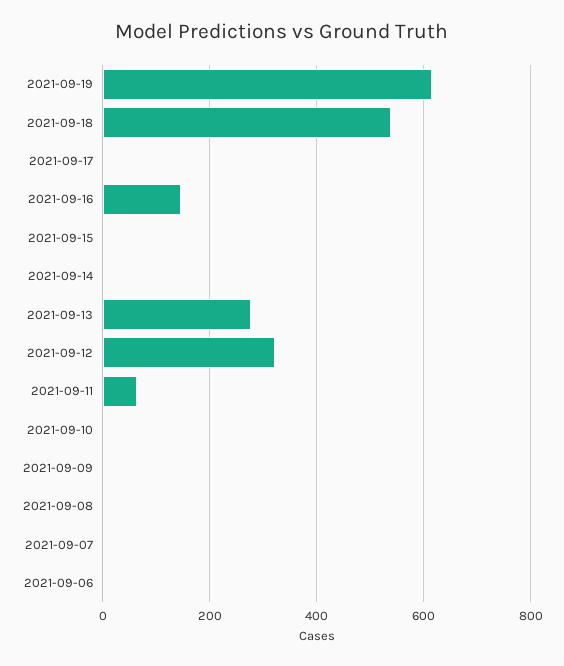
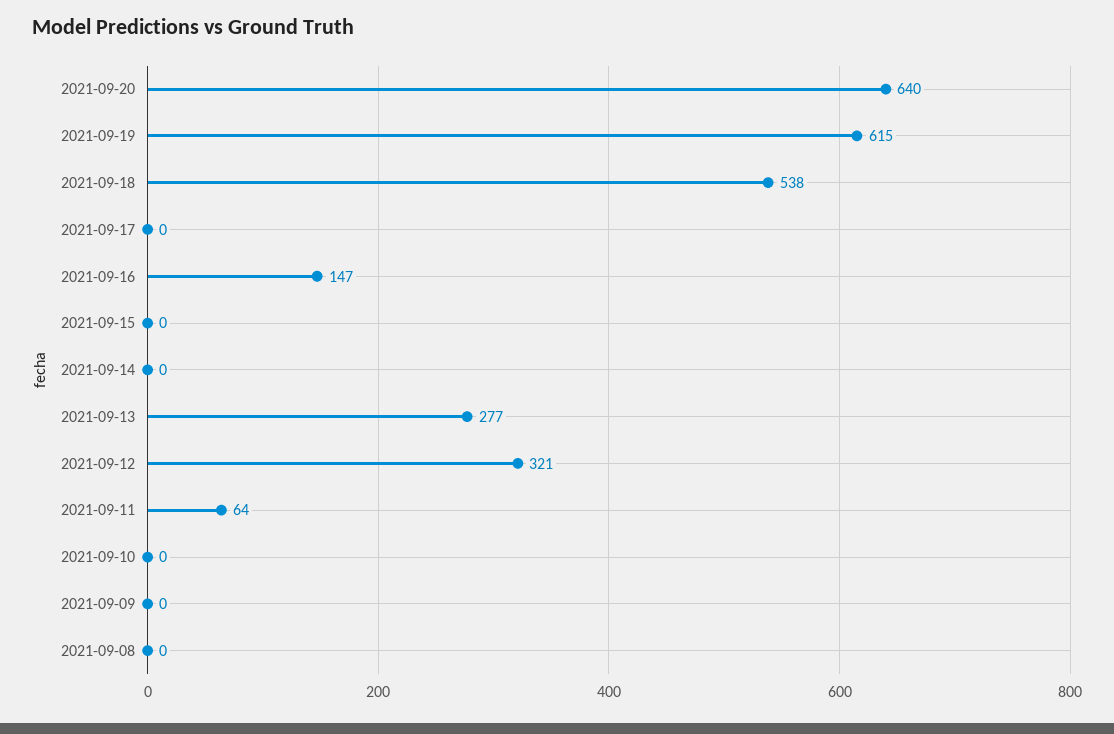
2021-09-07: 0 -> none
2021-09-06: 0 -> none
2021-09-20: none -> 640

